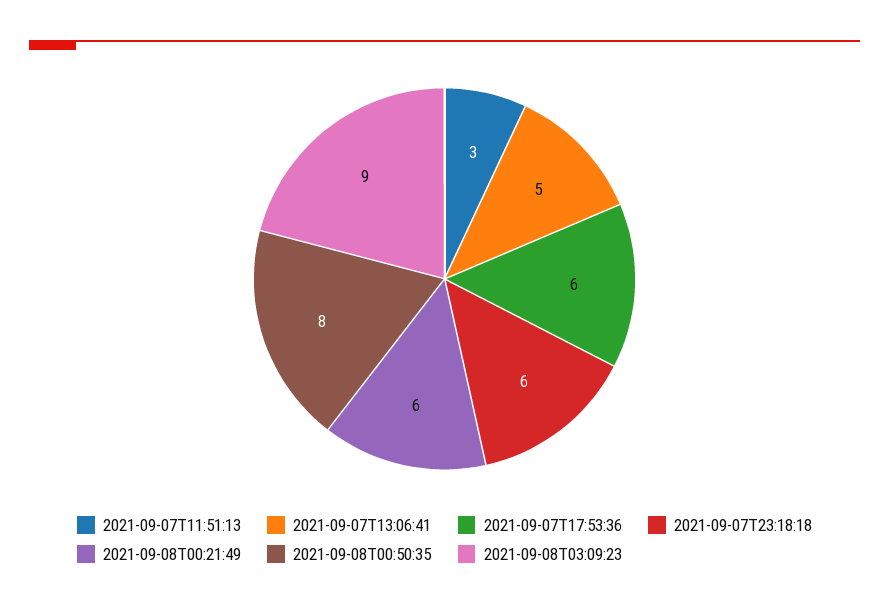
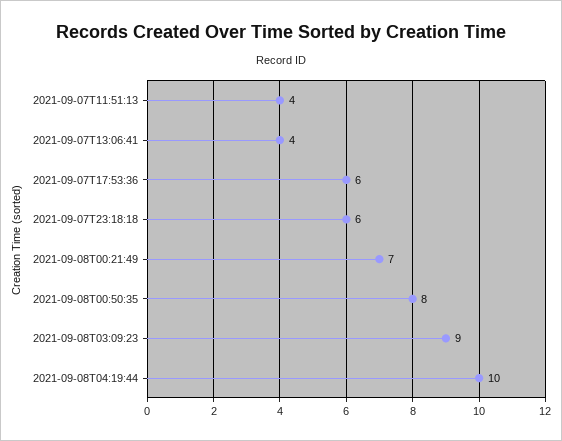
2021-09-07T11:51:13: 3 -> 4
2021-09-07T13:06:41: 5 -> 4
2021-09-08T00:21:49: 6 -> 7
2021-09-08T04:19:44: none -> 10

